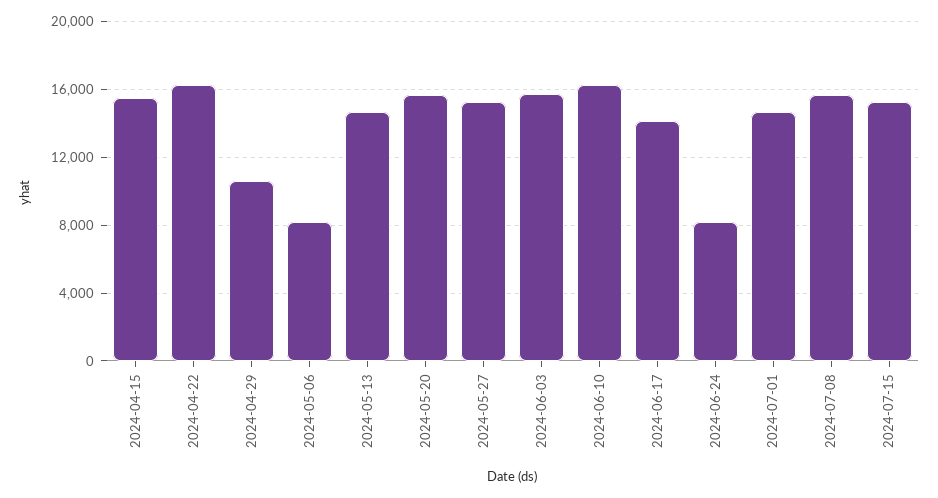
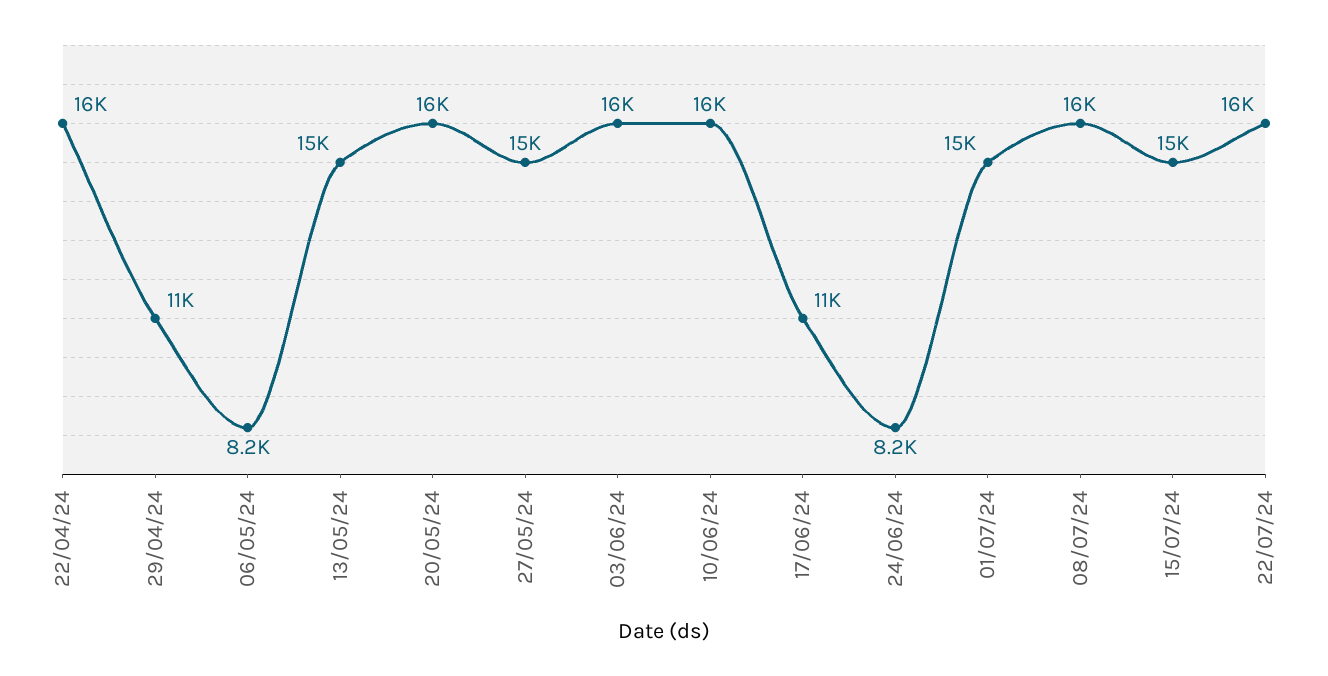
2024-04-15: 15500 -> none
2024-06-17: 14000 -> 11000
22/07/24: none -> 16000

